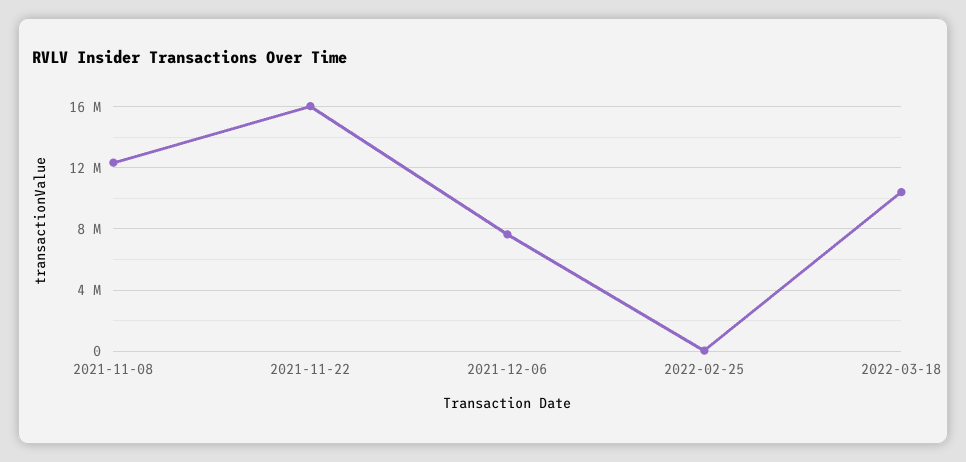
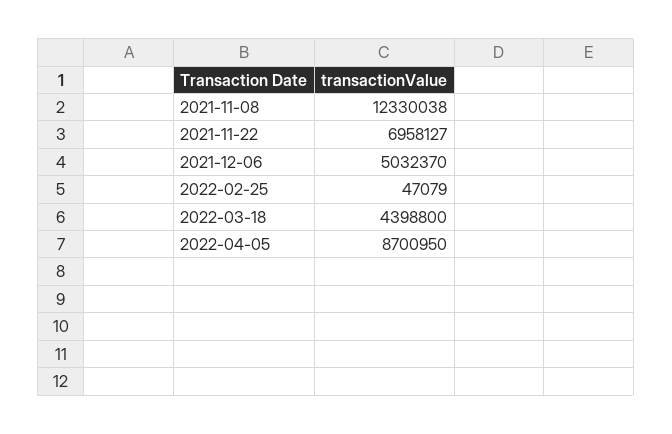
2021-11-22: 16000000 -> 6958127
2021-12-06: 7500000 -> 5032370
2022-03-18: 10500000 -> 4398800
2022-04-05: none -> 8700950

